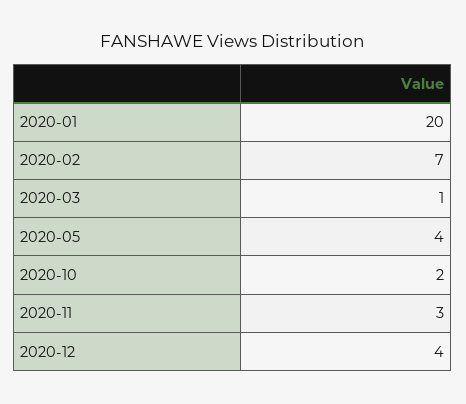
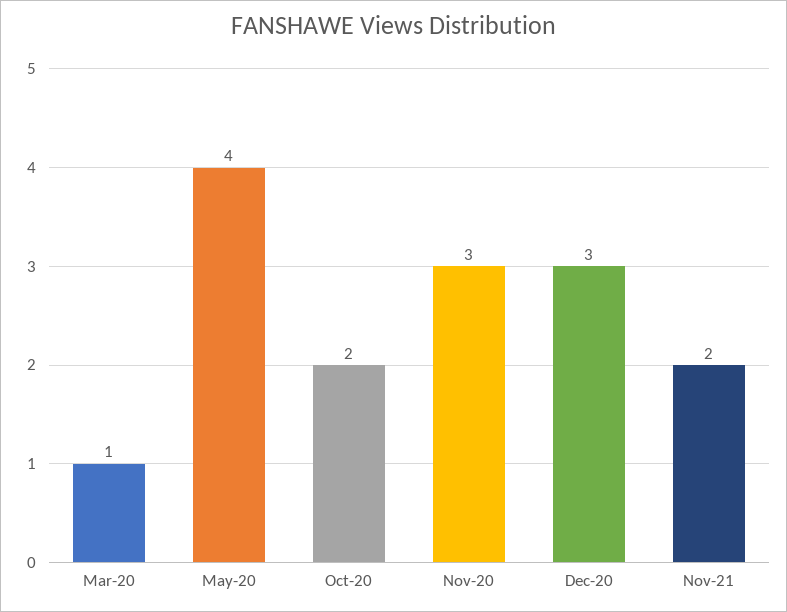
2020-01: 20 -> none
2020-02: 7 -> none
2020-12: 4 -> 3
Nov-21: none -> 2

